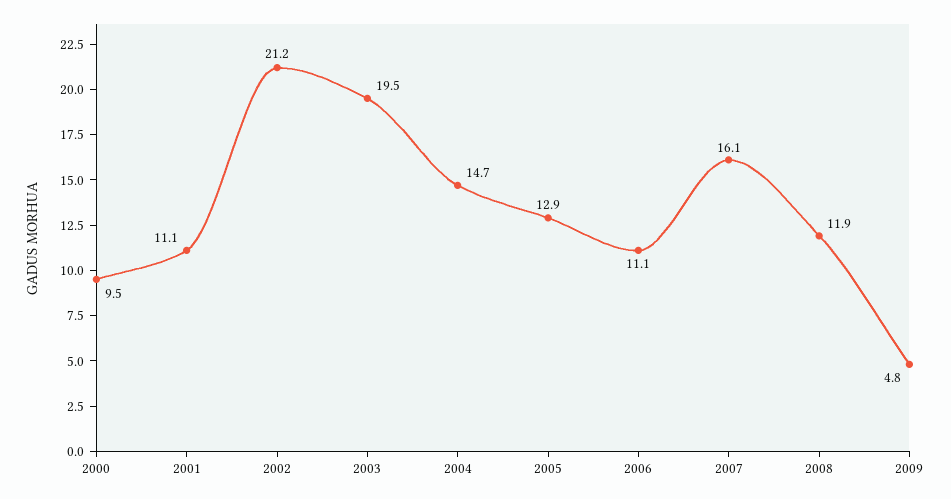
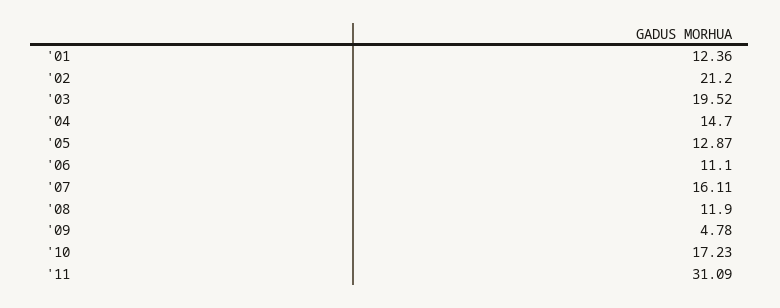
2000: 9.5 -> none
2001: 11.1 -> 12.36
'10: none -> 17.23
'11: none -> 31.09

